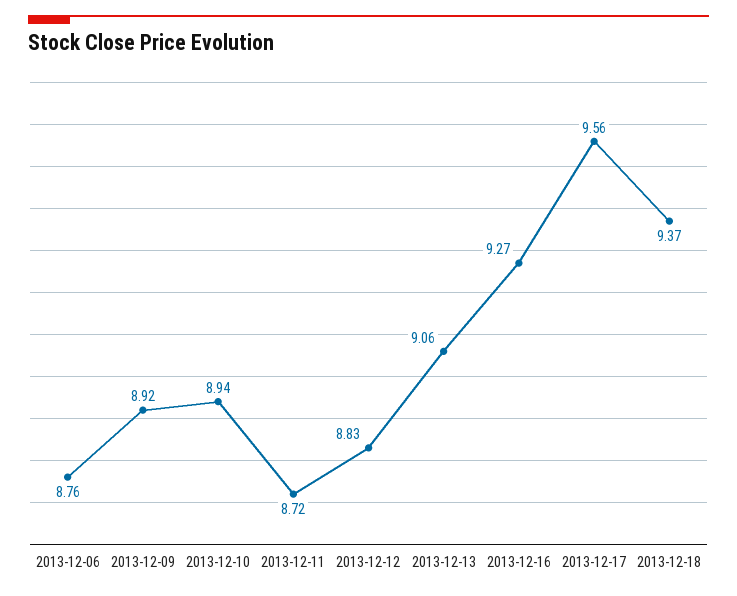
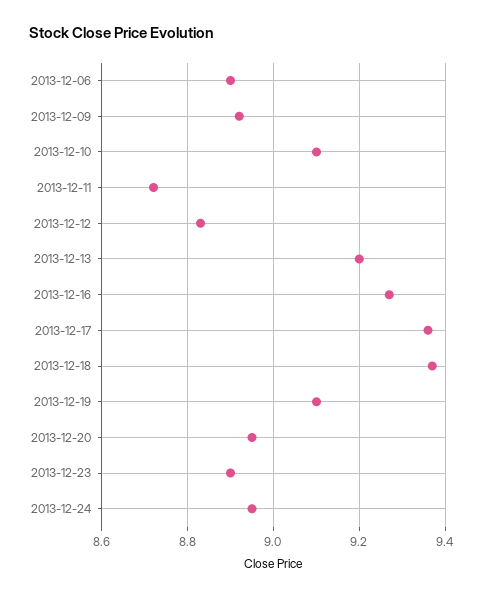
2013-12-06: 8.76 -> 8.9
2013-12-10: 8.94 -> 9.1
2013-12-13: 9.06 -> 9.2
2013-12-17: 9.56 -> 9.35
2013-12-19: none -> 9.1
2013-12-20: none -> 8.95
2013-12-23: none -> 8.9
2013-12-24: none -> 8.95

